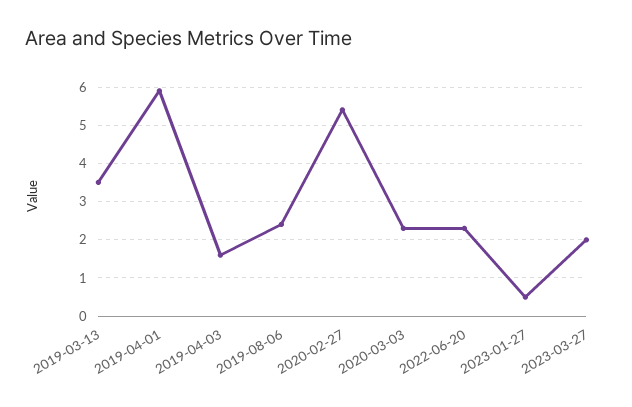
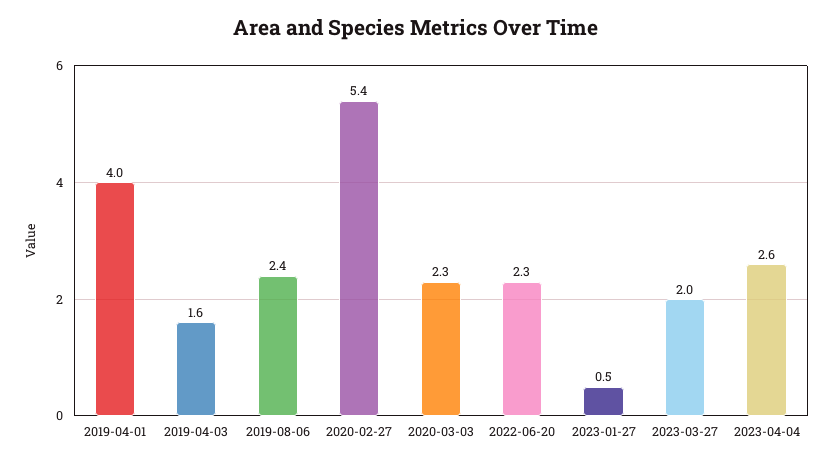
2019-03-13: 3.5 -> none
2019-04-01: 6 -> 4
2023-04-04: none -> 2.6

